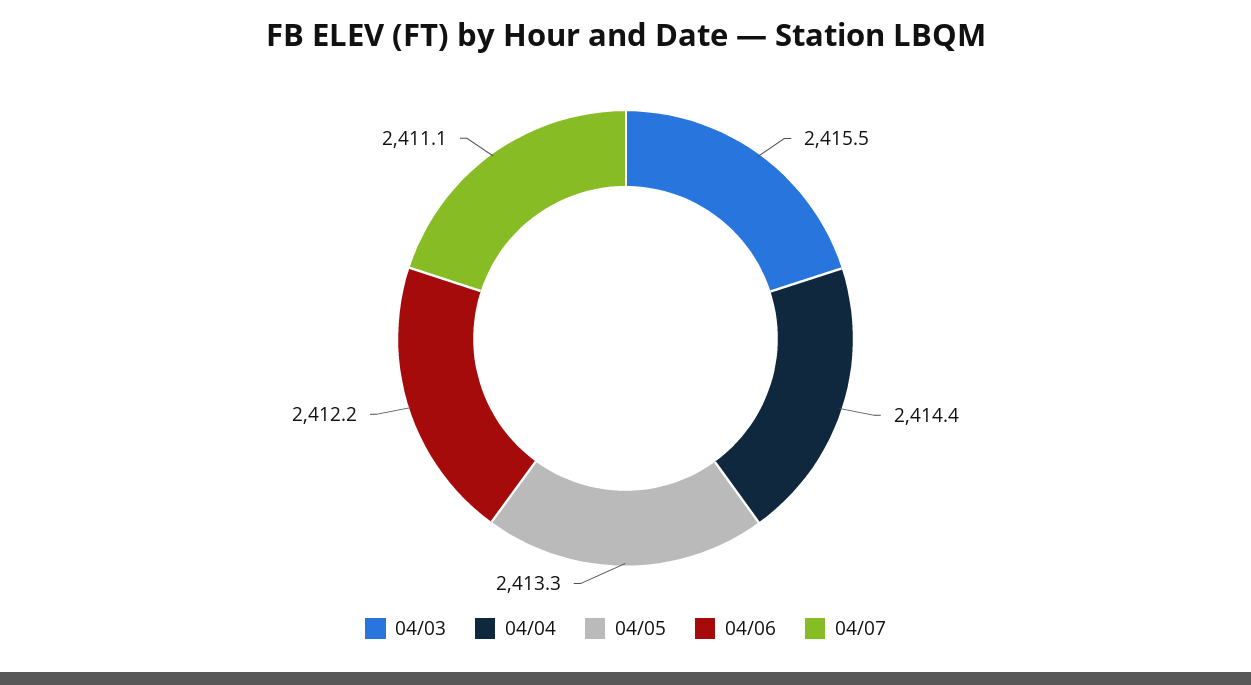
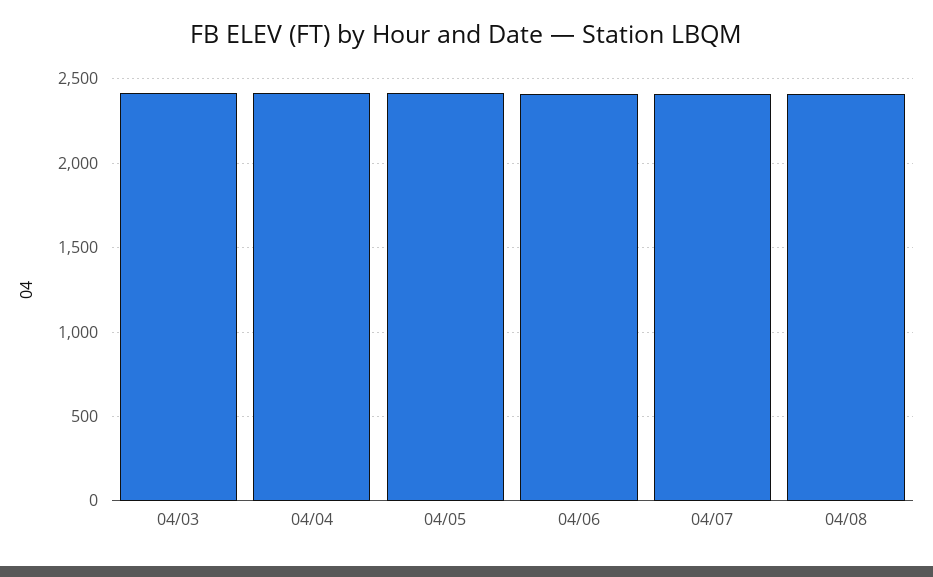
04/08: none -> 2400

